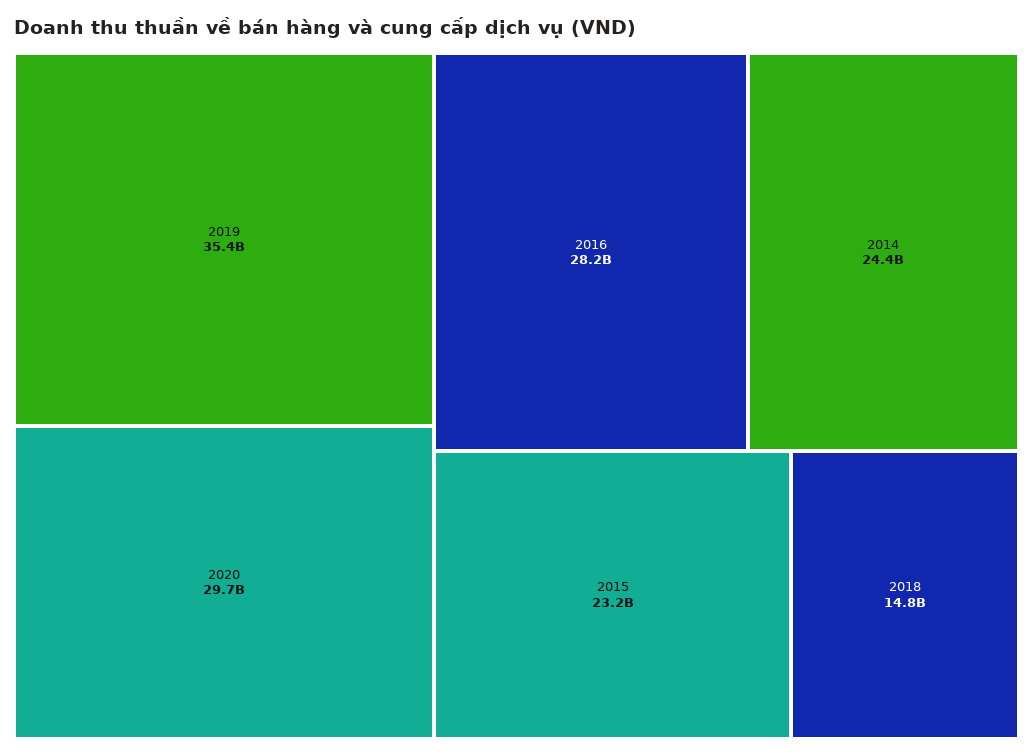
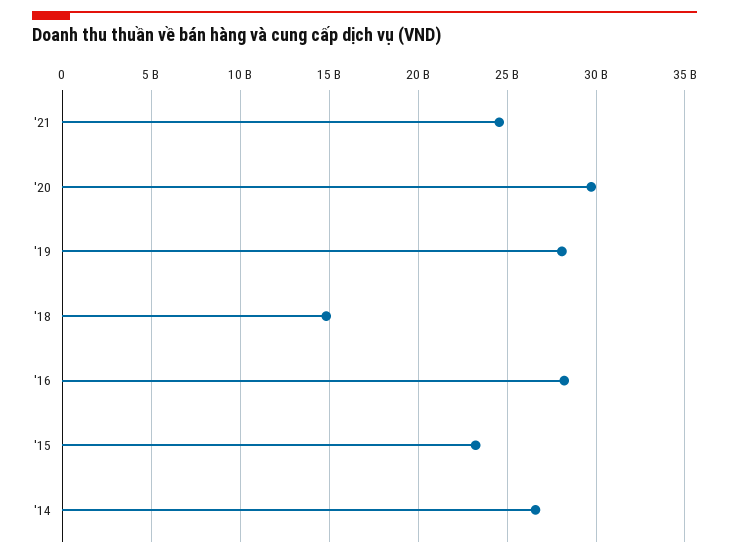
2019: 35400000000 -> 28000000000
2014: 24400000000 -> 26500000000
'21: none -> 24500000000

